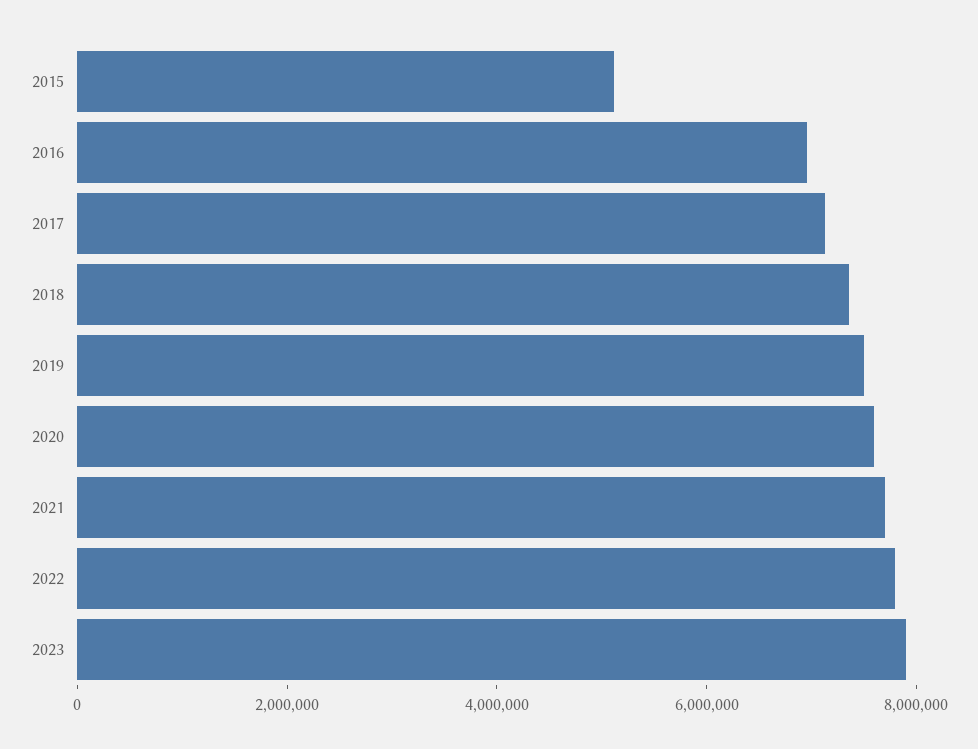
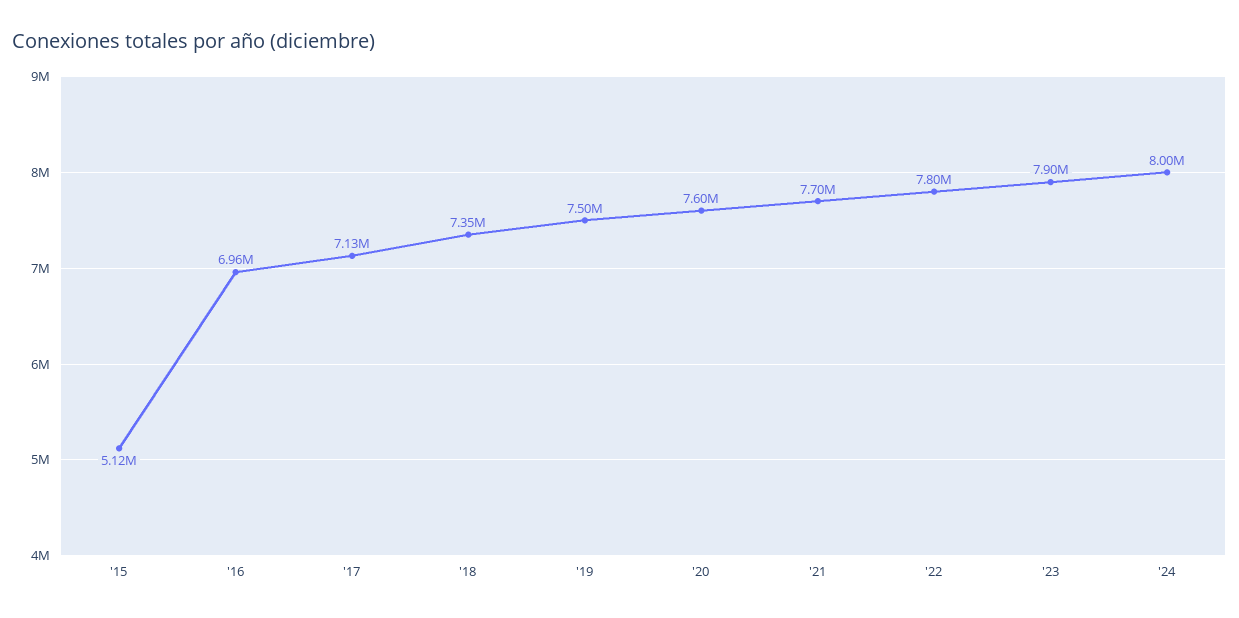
'24: none -> 8000000

